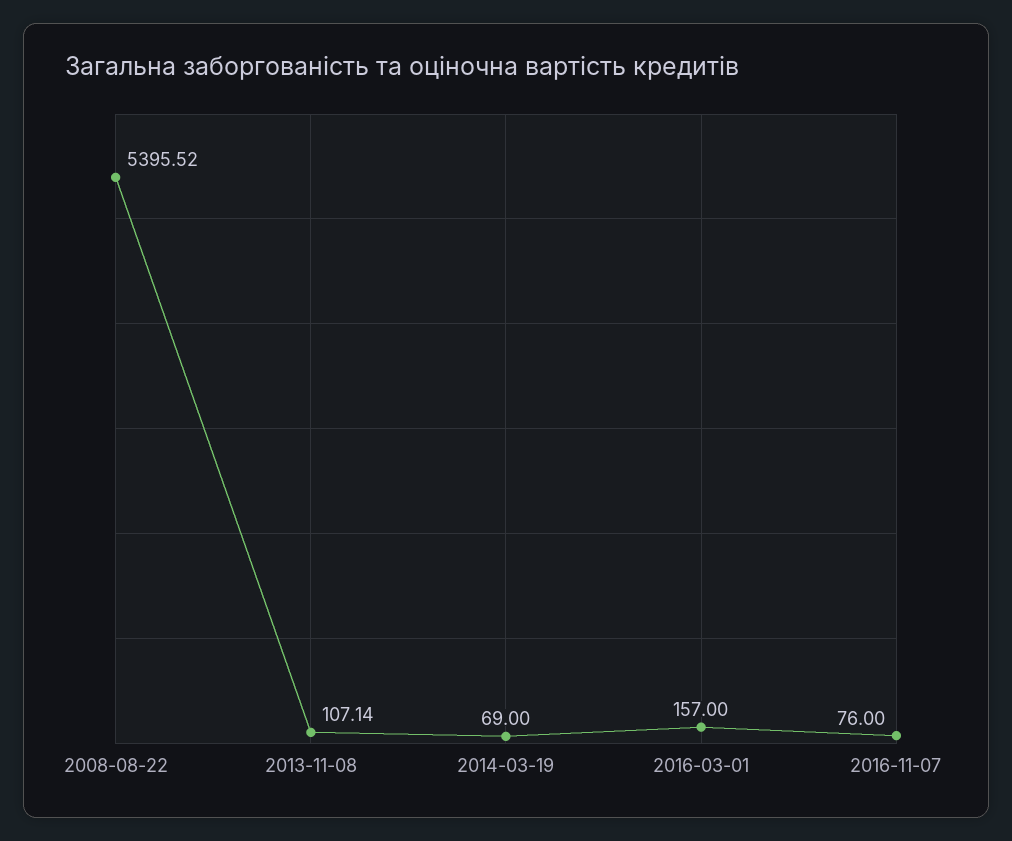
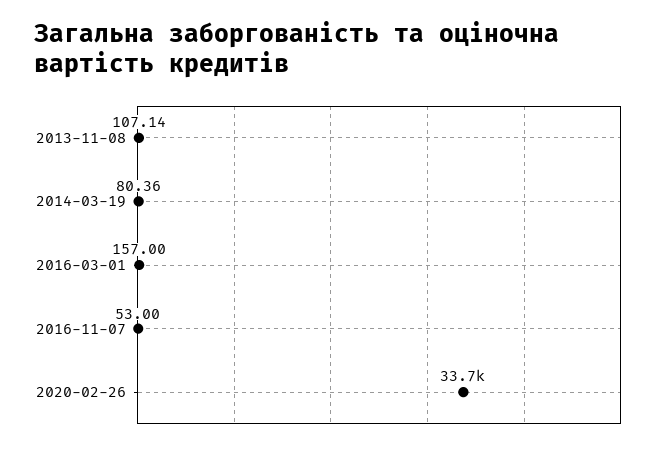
2008-08-22: 5395.52 -> none
2014-03-19: 69 -> 80.36
2016-11-07: 76 -> 53
2020-02-26: none -> 33700

